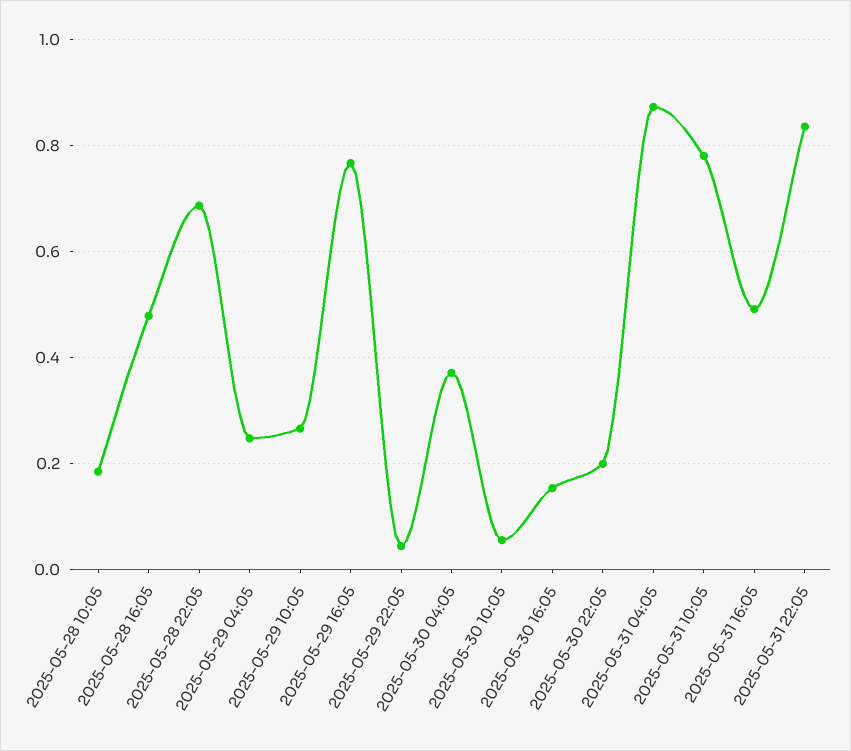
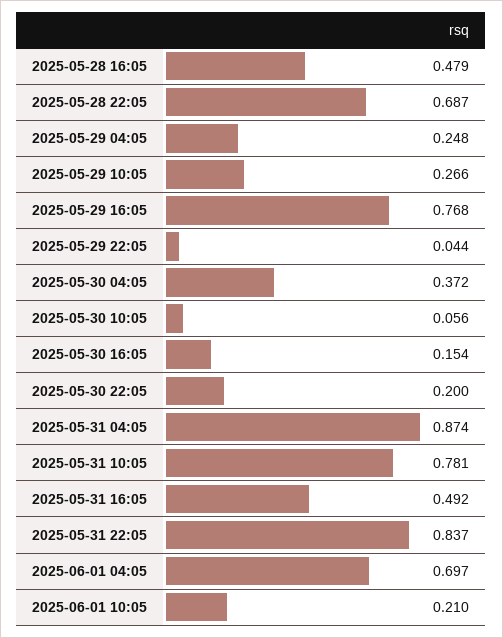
2025-05-28 10:05: 0.18 -> none
2025-06-01 04:05: none -> 0.697
2025-06-01 10:05: none -> 0.21

